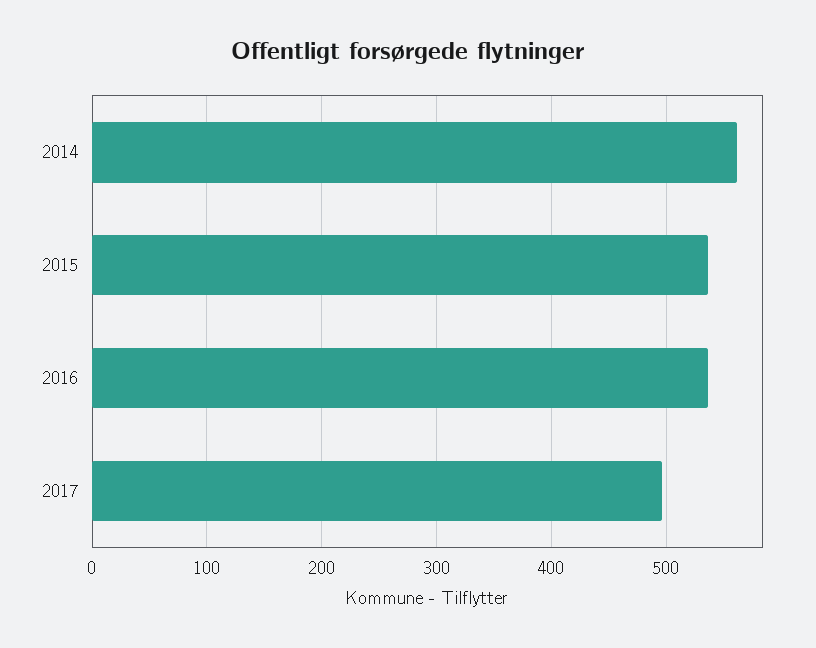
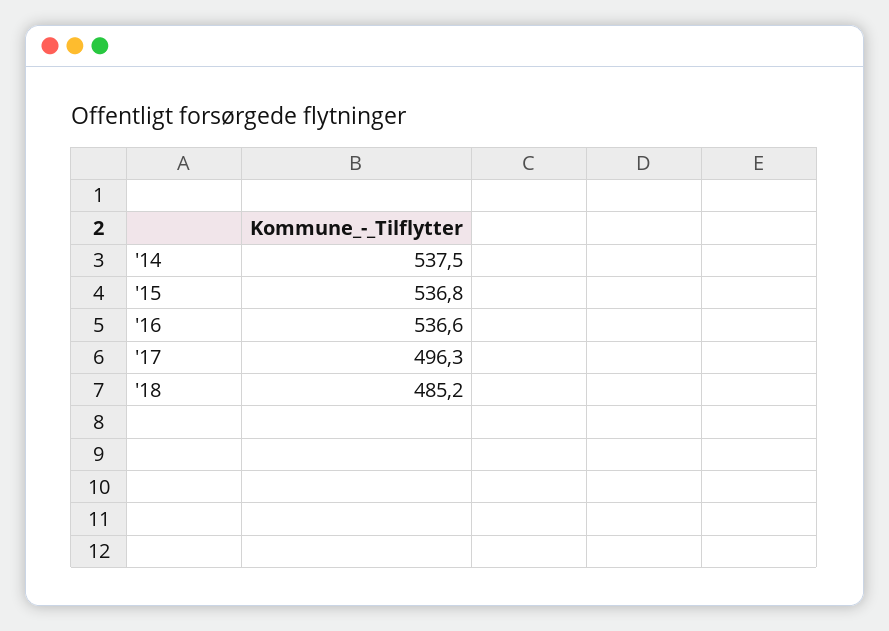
2014: 560 -> 537.5
'18: none -> 485.2

